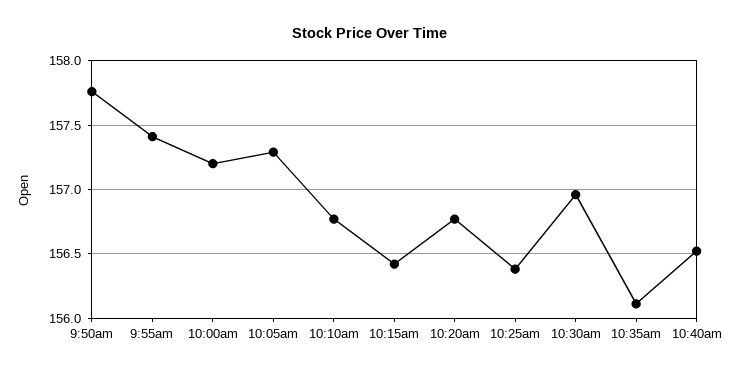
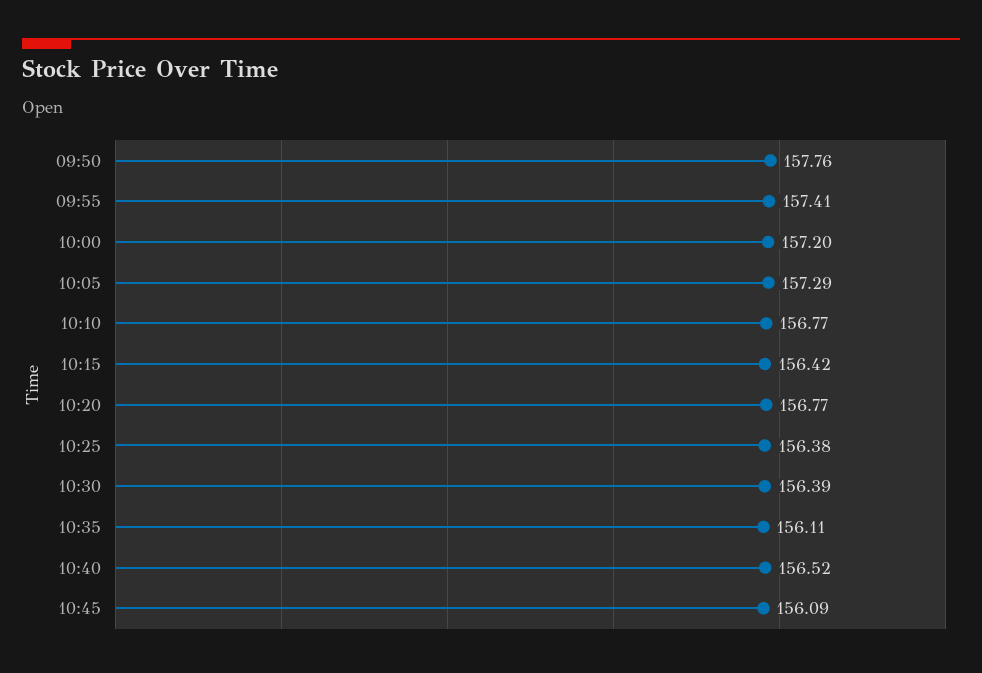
10:30am: 156.95 -> 156.39
10:45: none -> 156.09

